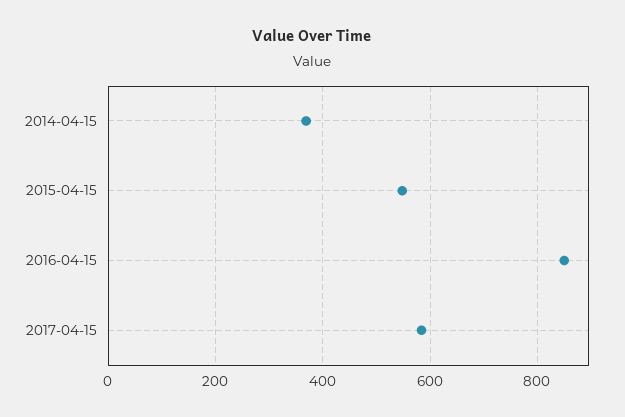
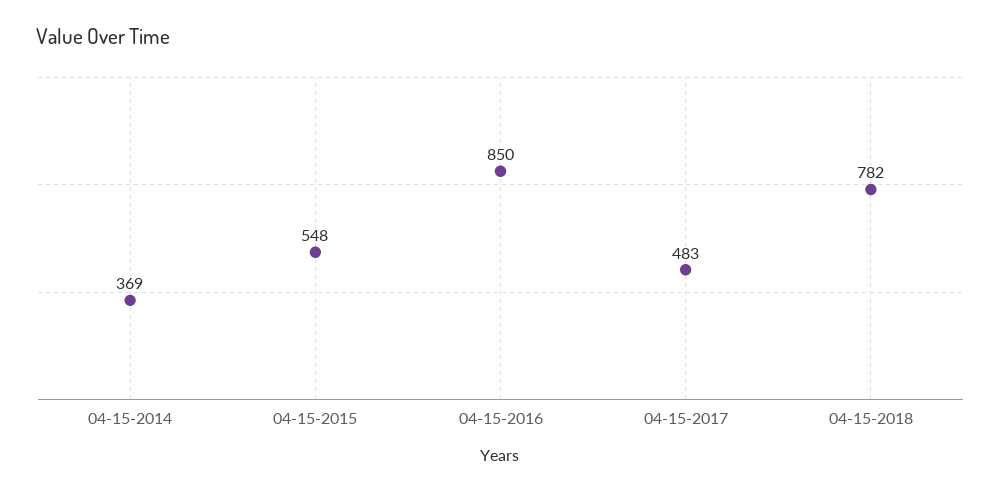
2017-04-15: 580 -> 483
04-15-2018: none -> 782

